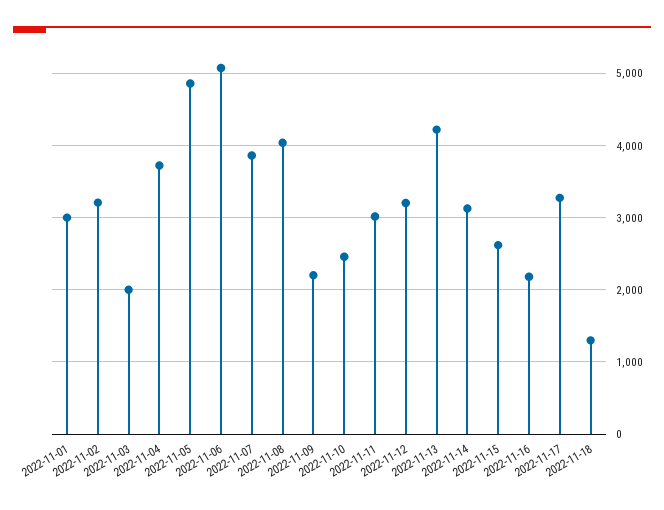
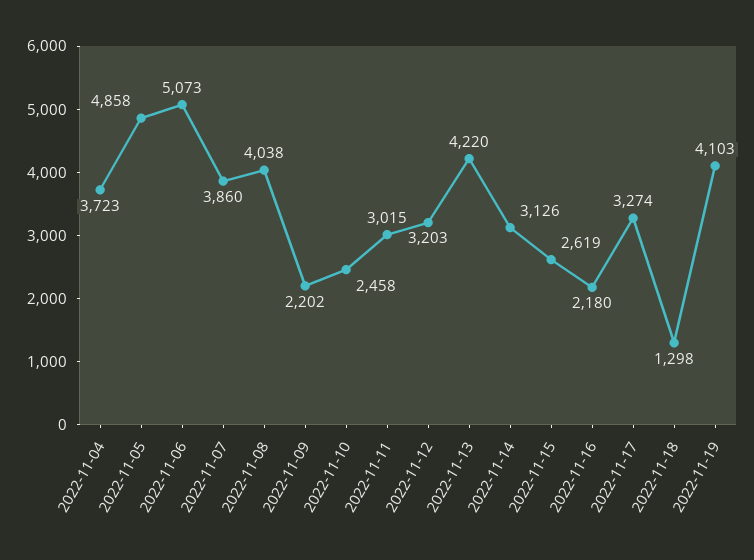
2022-11-01: 3000 -> none
2022-11-02: 3200 -> none
2022-11-03: 2000 -> none
2022-11-19: none -> 4103

